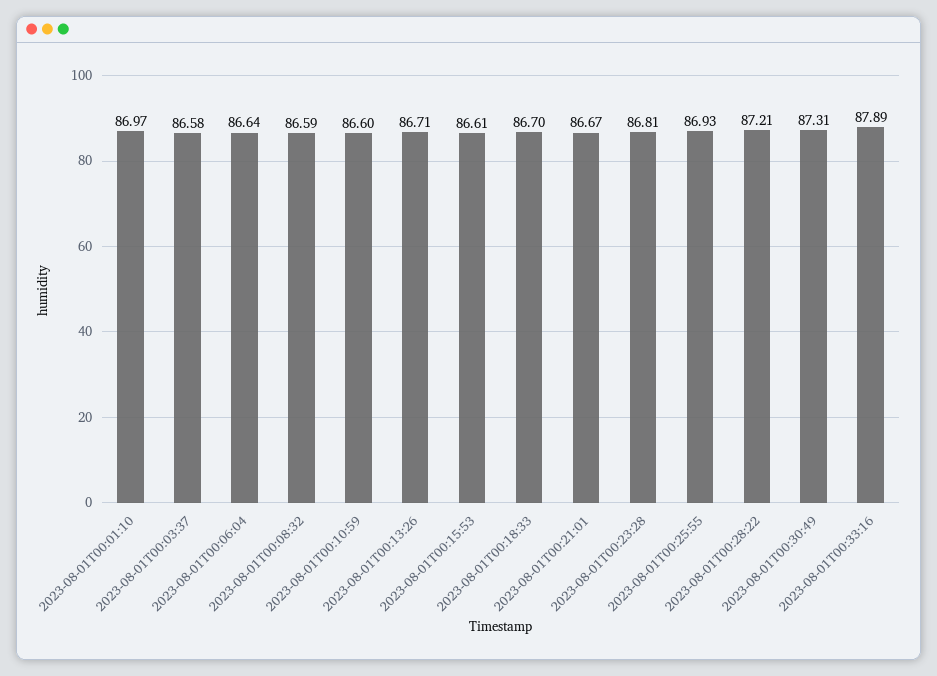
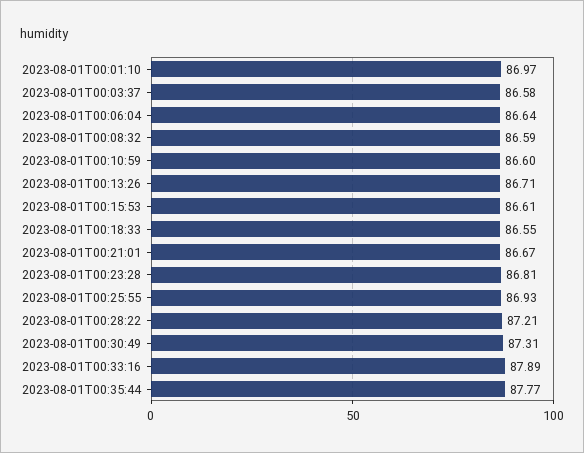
2023-08-01T00:18:33: 86.7 -> 86.55
2023-08-01T00:35:44: none -> 87.77

